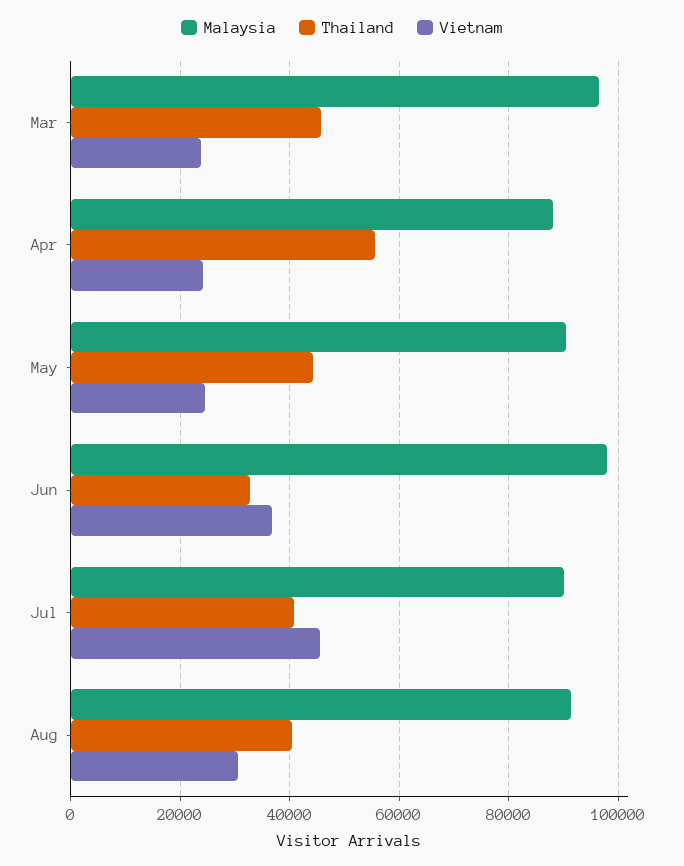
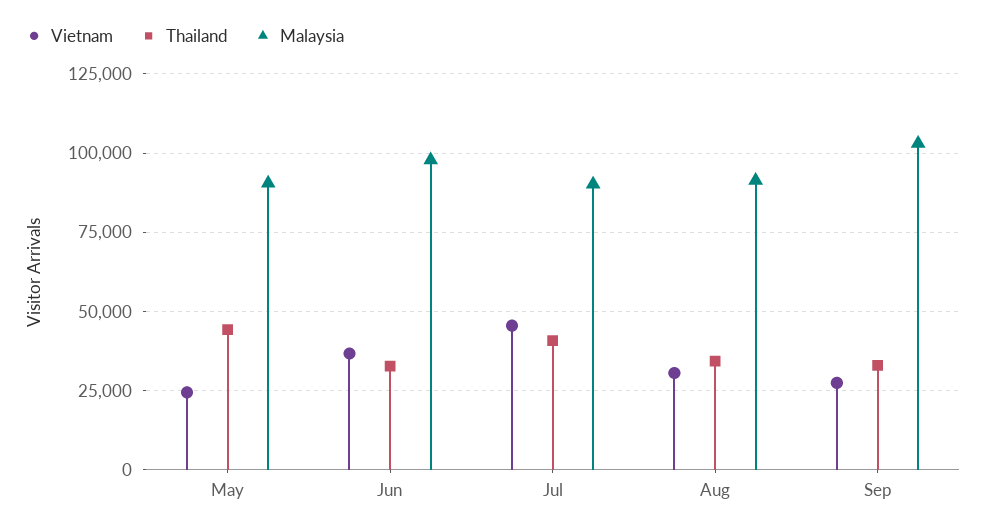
Malaysia, Mar: 96000 -> none
Thailand, Mar: 46000 -> none
Vietnam, Mar: 24000 -> none
Malaysia, Apr: 88000 -> none
Thailand, Apr: 56000 -> none
Vietnam, Apr: 24000 -> none
Thailand, Aug: 40000 -> 35000
Vietnam, Sep: none -> 27500
Thailand, Sep: none -> 32500
Malaysia, Sep: none -> 102500

